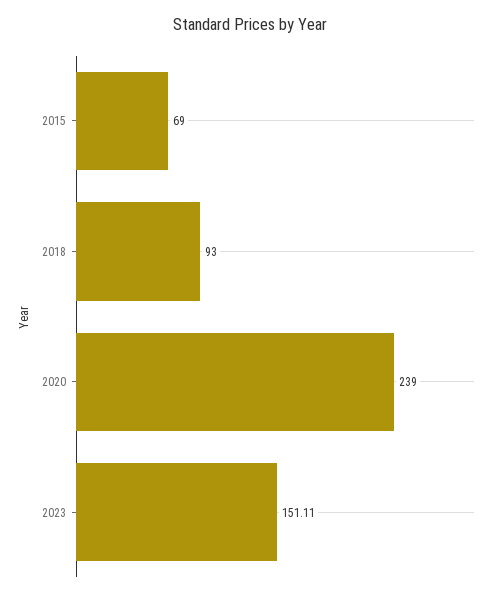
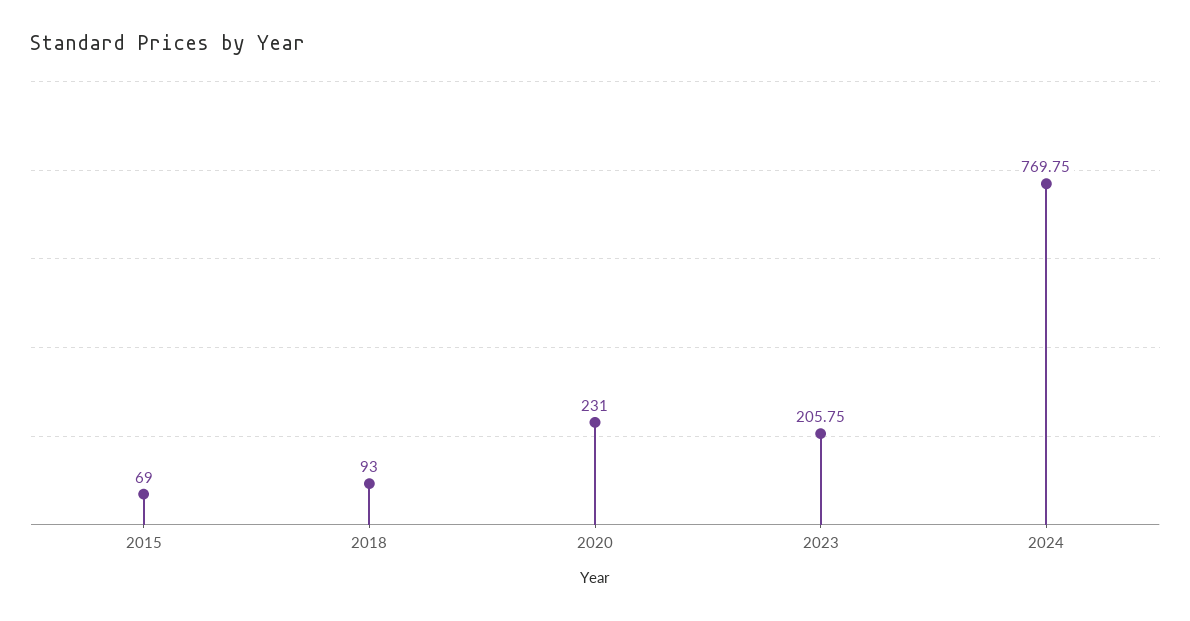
2020: 239 -> 231
2023: 151.11 -> 205.75
2024: none -> 769.75

